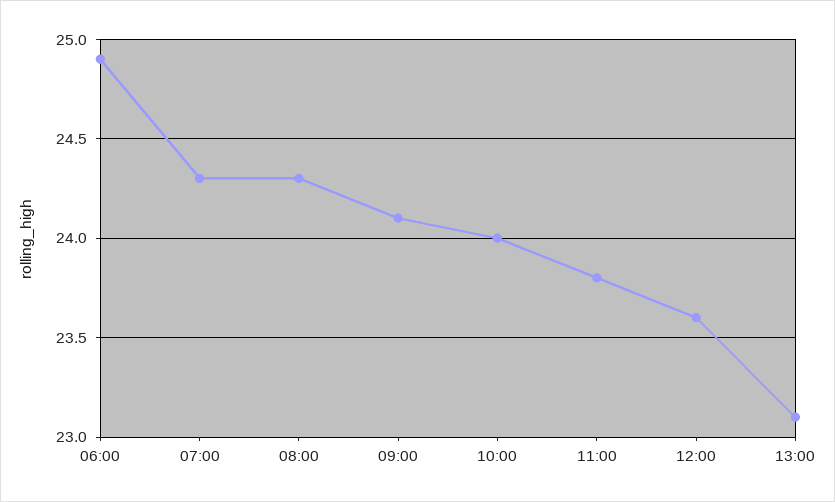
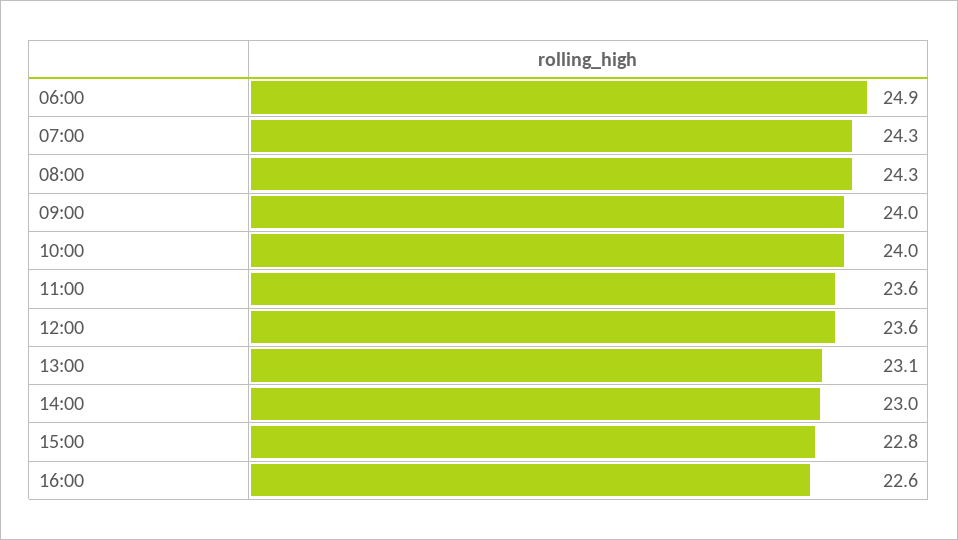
09:00: 24.1 -> 24
11:00: 23.8 -> 23.6
14:00: none -> 23
15:00: none -> 22.8
16:00: none -> 22.6

